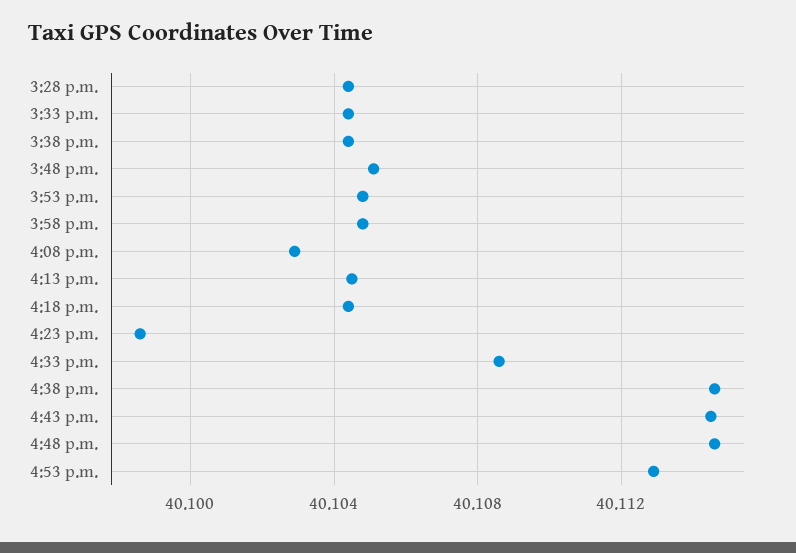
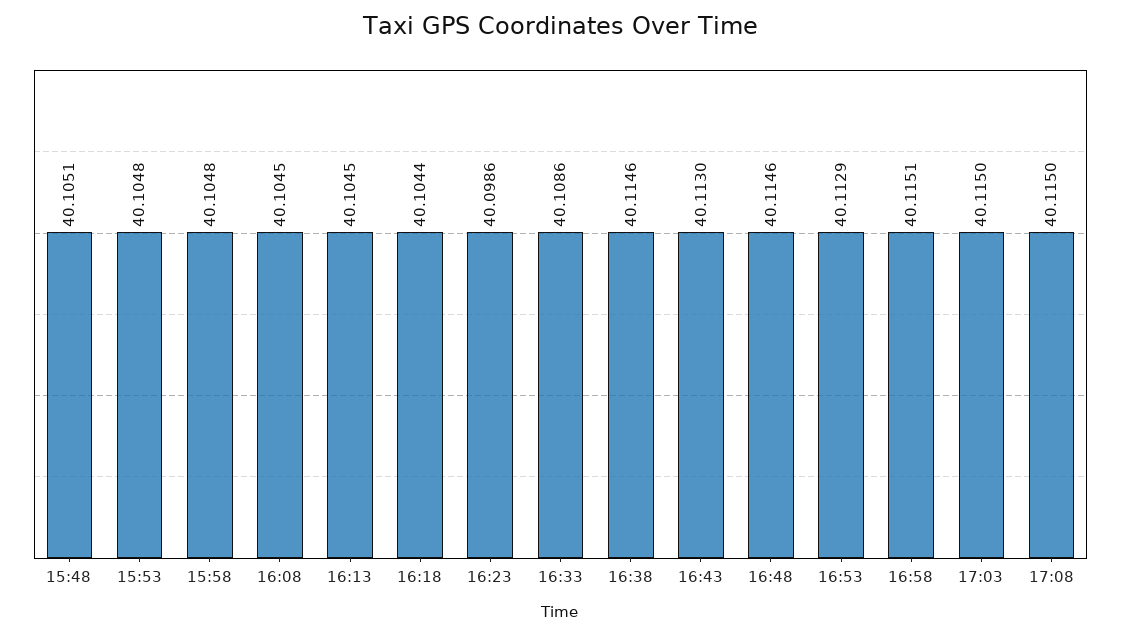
3:28 p.m.: 40.1045 -> none
3:33 p.m.: 40.1045 -> none
3:38 p.m.: 40.1045 -> none
4:08 p.m.: 40.103 -> 40.1045
4:43 p.m.: 40.1145 -> 40.113
16:58: none -> 40.1151
17:03: none -> 40.115
17:08: none -> 40.115

